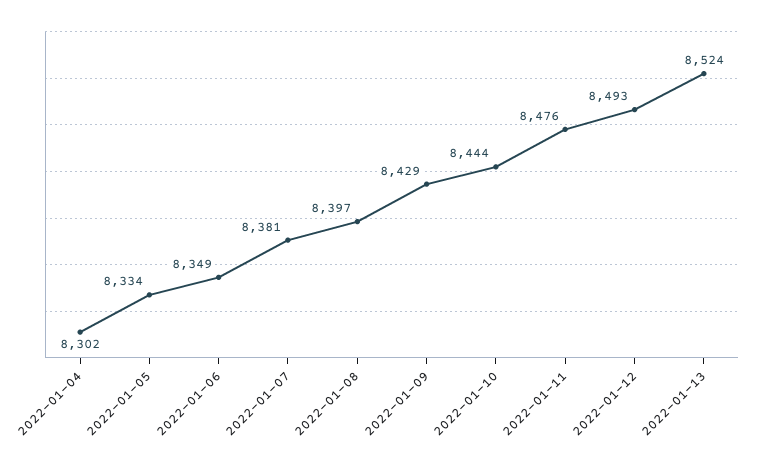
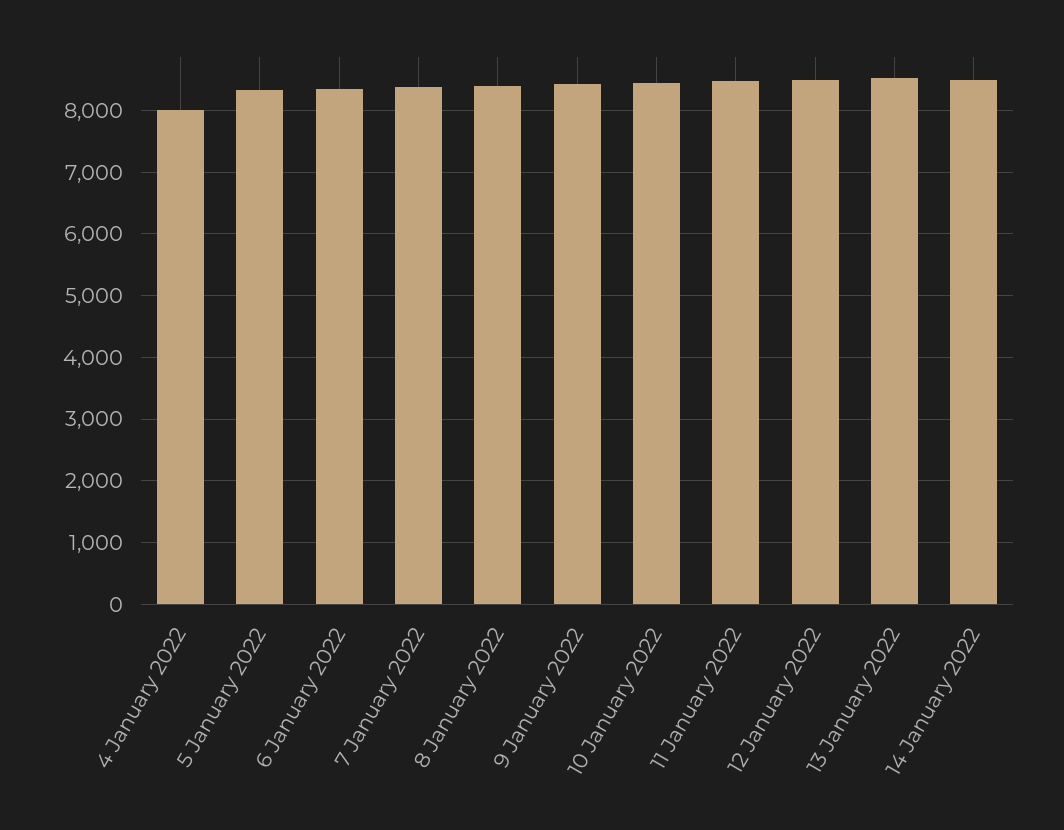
2022-01-04: 8302 -> 8000
14 January 2022: none -> 8500

